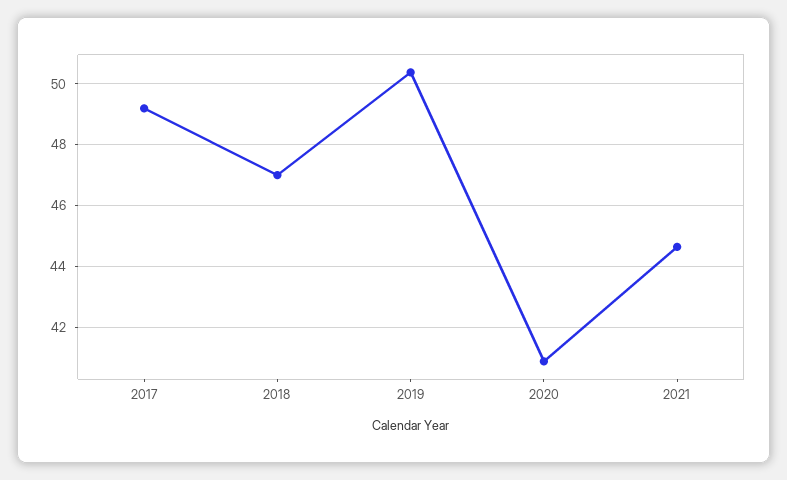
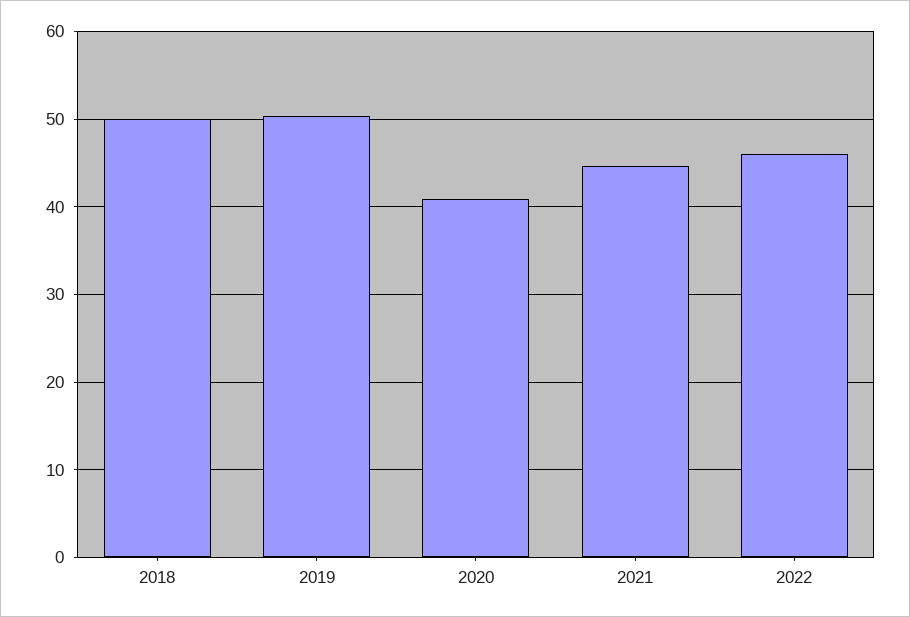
2017: 49.2 -> none
2018: 47 -> 50
2022: none -> 46

